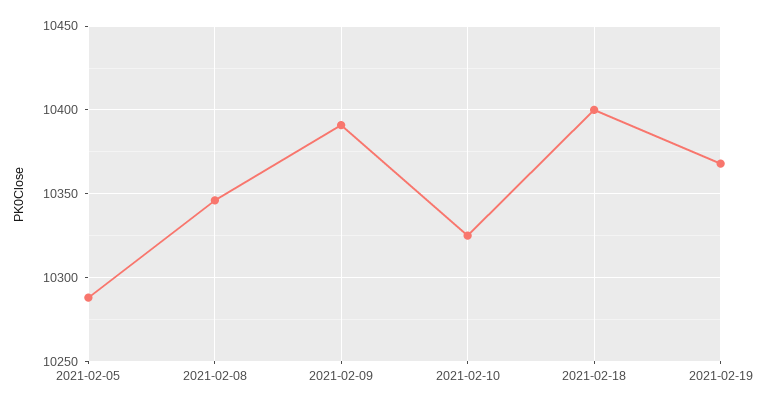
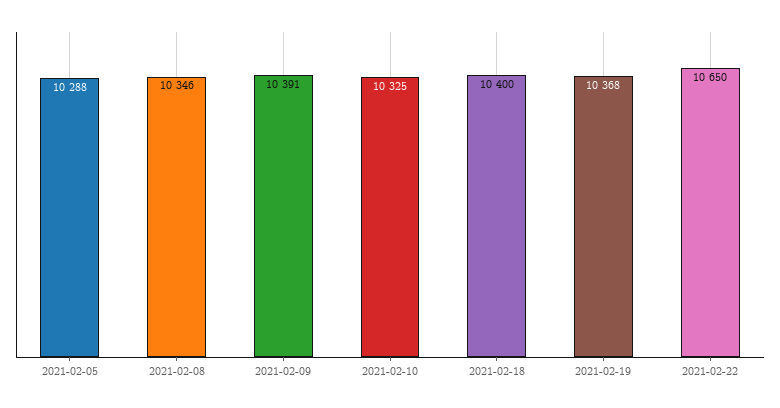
2021-02-22: none -> 10650

